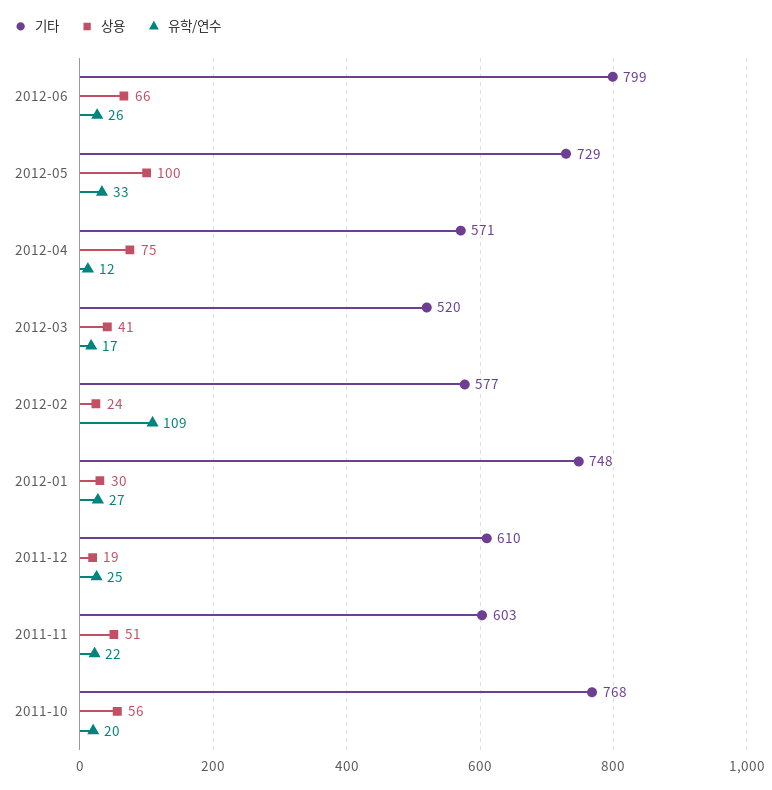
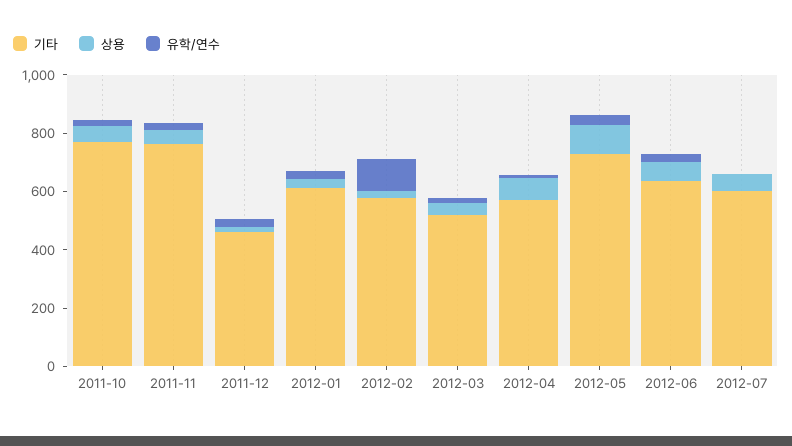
기타, 2012-06: 799 -> 650
기타, 2012-01: 748 -> 600
기타, 2011-12: 610 -> 450
기타, 2011-11: 603 -> 750
기타, 2012-07: none -> 600
상용, 2012-07: none -> 50
유학/연수, 2012-07: none -> 0

